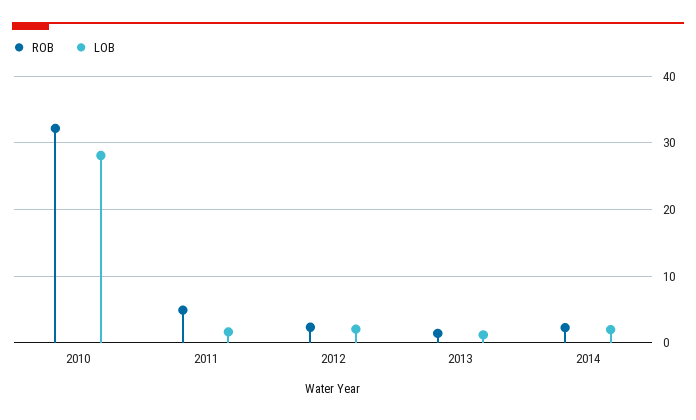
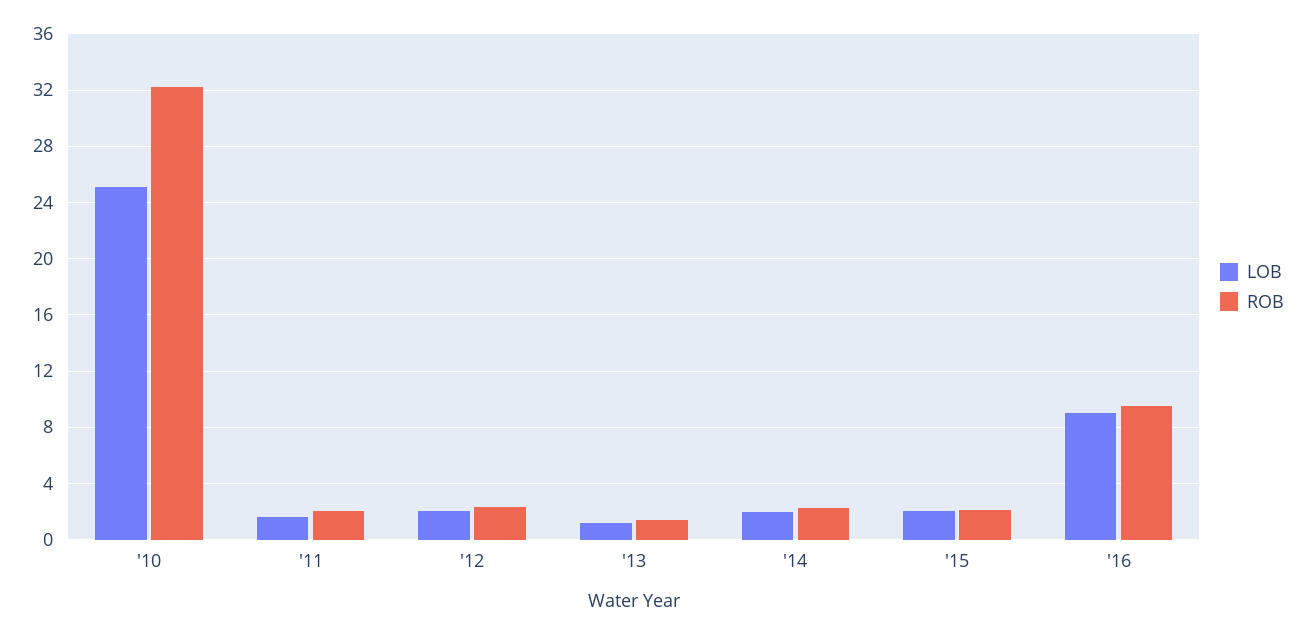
LOB, 2010: 28 -> 25
ROB, 2011: 5 -> 2
LOB, '15: none -> 2
ROB, '15: none -> 2
LOB, '16: none -> 9
ROB, '16: none -> 9.5

